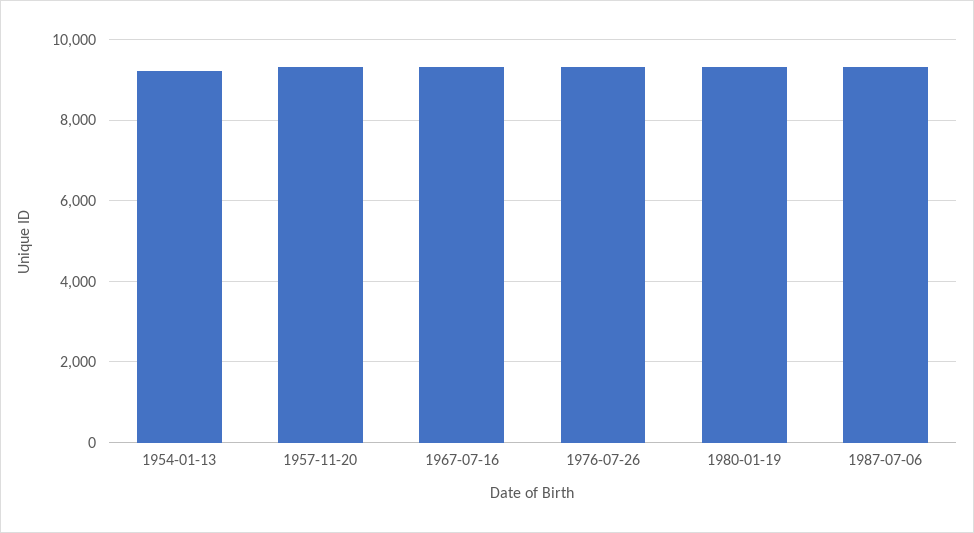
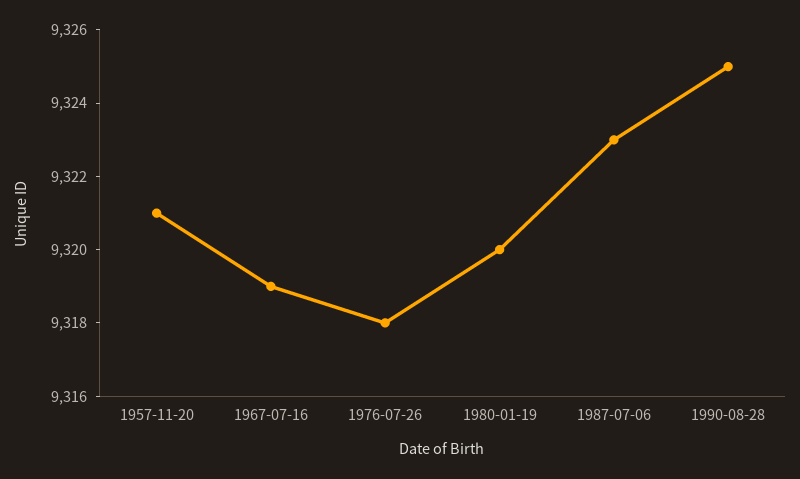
1954-01-13: 9200 -> none
1990-08-28: none -> 9325

